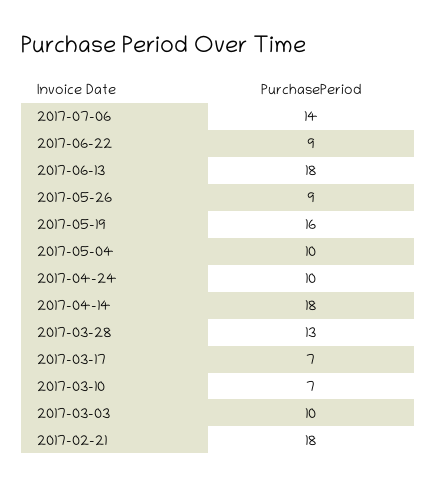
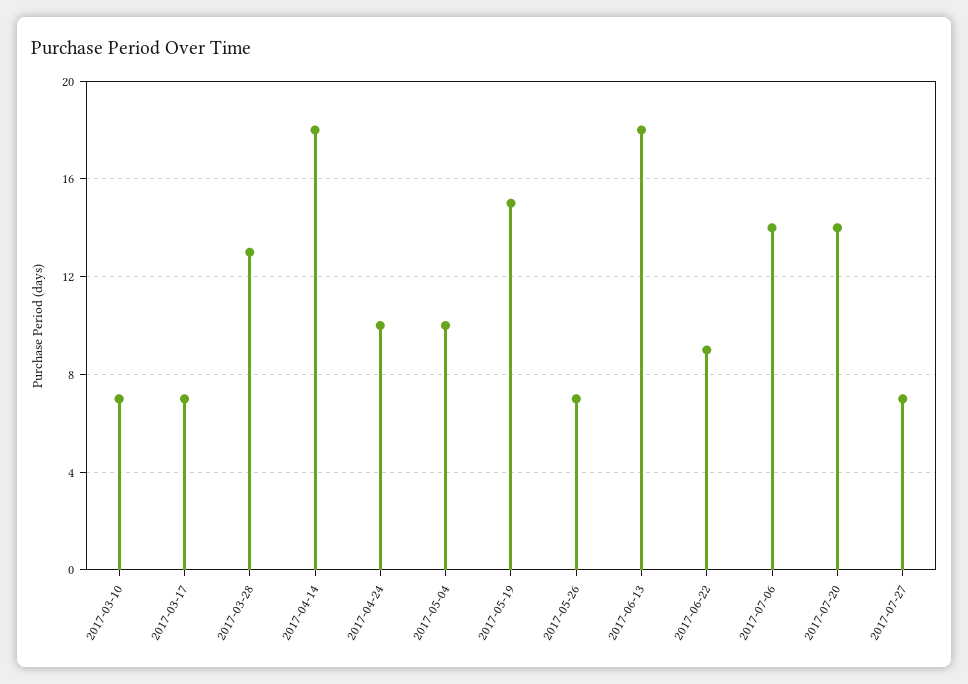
2017-05-26: 9 -> 7
2017-05-19: 16 -> 15
2017-03-03: 10 -> none
2017-02-21: 18 -> none
2017-07-20: none -> 14
2017-07-27: none -> 7

